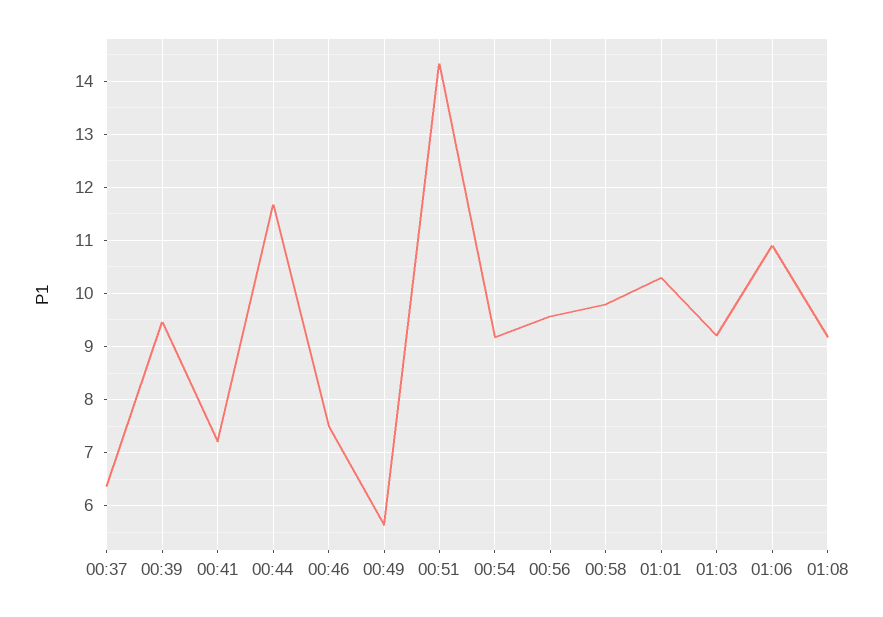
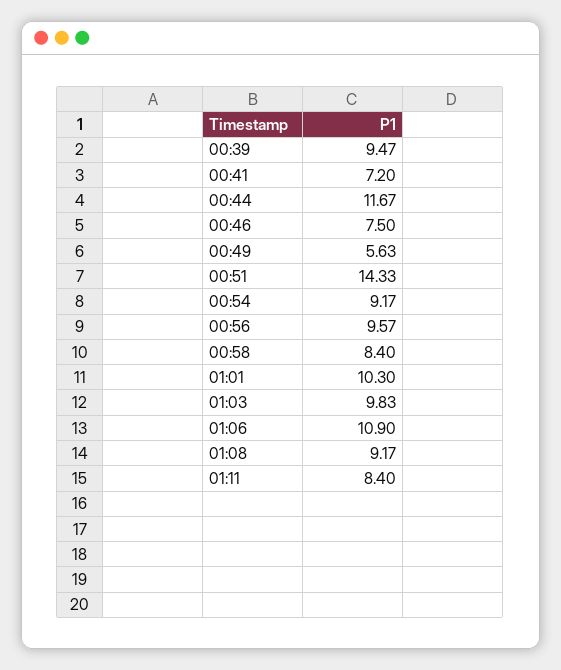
00:37: 6.4 -> none
00:58: 9.8 -> 8.4
01:03: 9.2 -> 9.83
01:11: none -> 8.4

